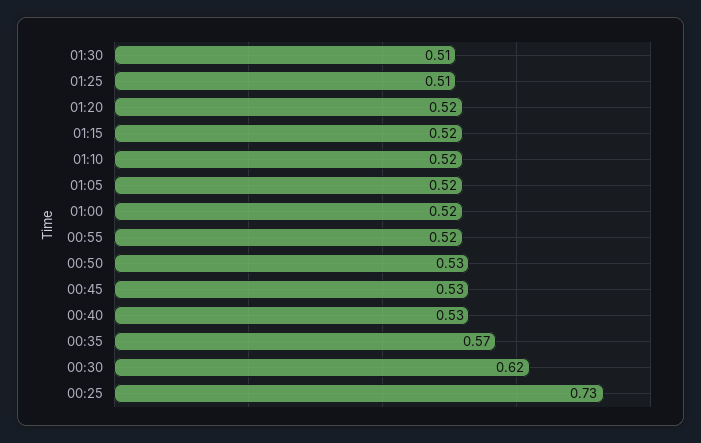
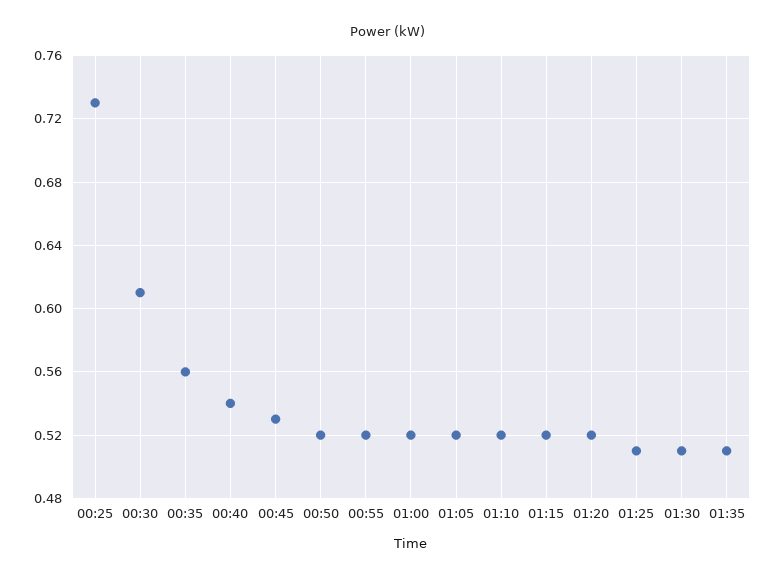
00:50: 0.53 -> 0.52
00:40: 0.53 -> 0.54
00:35: 0.57 -> 0.56
00:30: 0.62 -> 0.61
01:35: none -> 0.51

